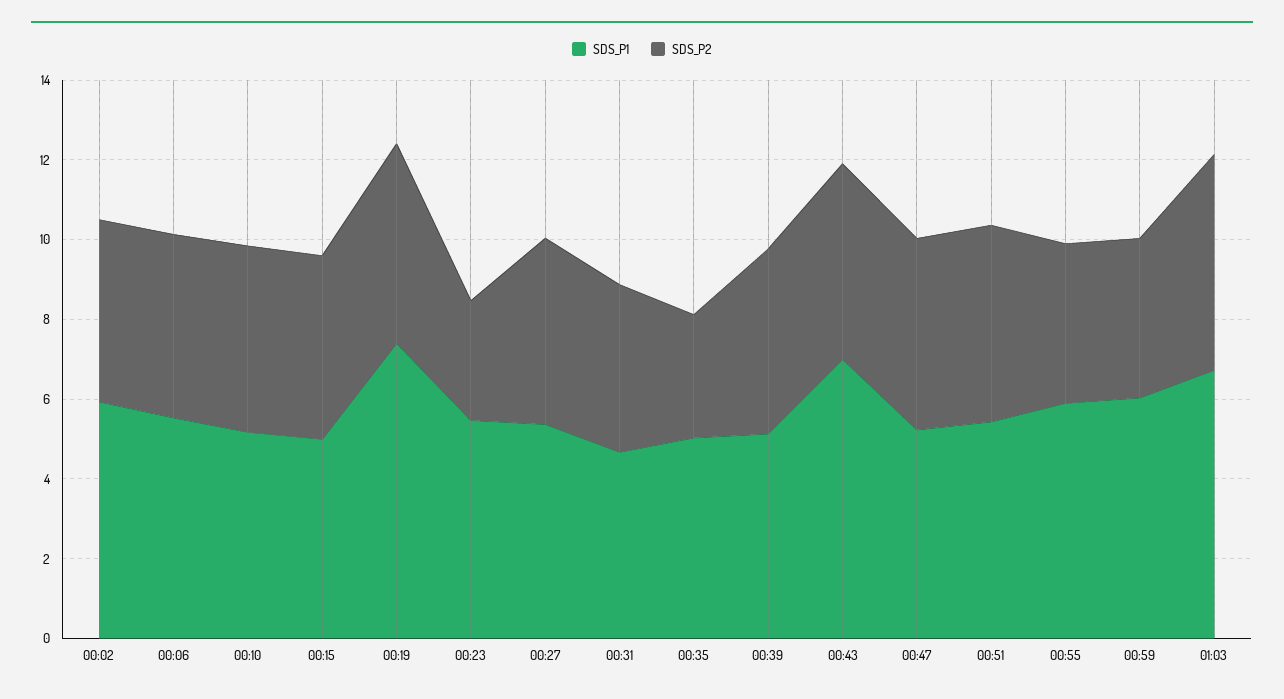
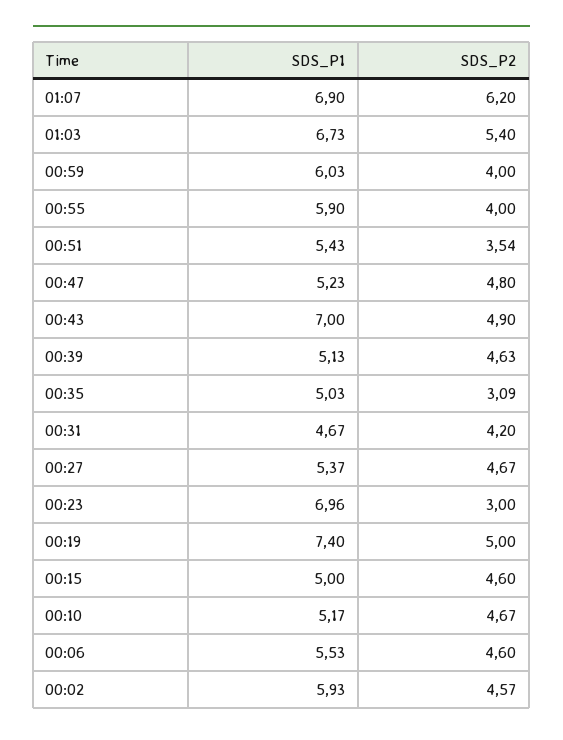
SDS_P1, 00:23: 5.5 -> 6.96
SDS_P2, 00:51: 5 -> 3.54
SDS_P1, 01:07: none -> 6.9
SDS_P2, 01:07: none -> 6.2

